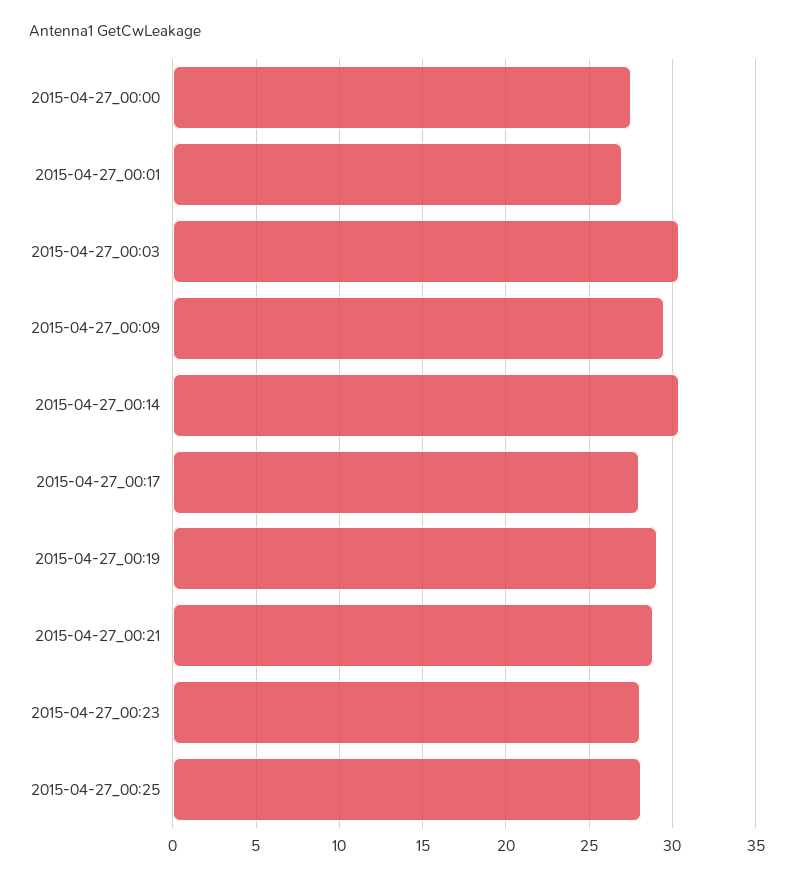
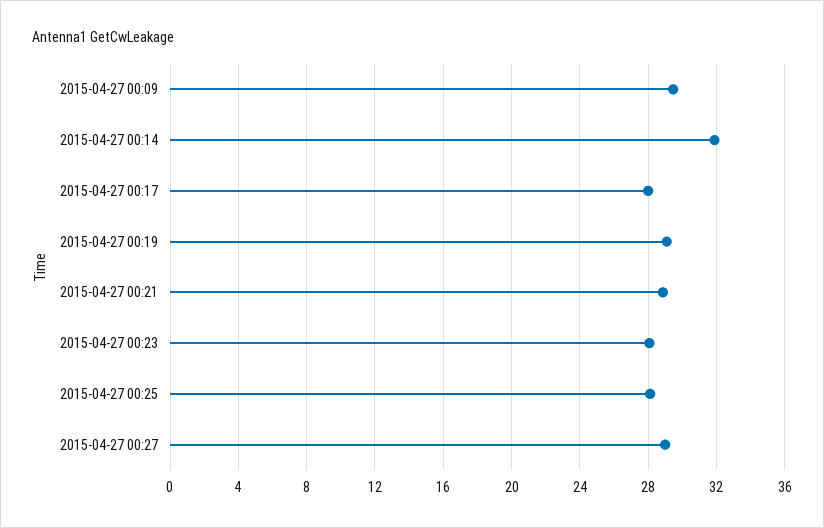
2015-04-27_00:00: 27.5 -> none
2015-04-27_00:01: 27 -> none
2015-04-27_00:03: 30.5 -> none
2015-04-27_00:14: 30.5 -> 32
2015-04-27 00:27: none -> 29

